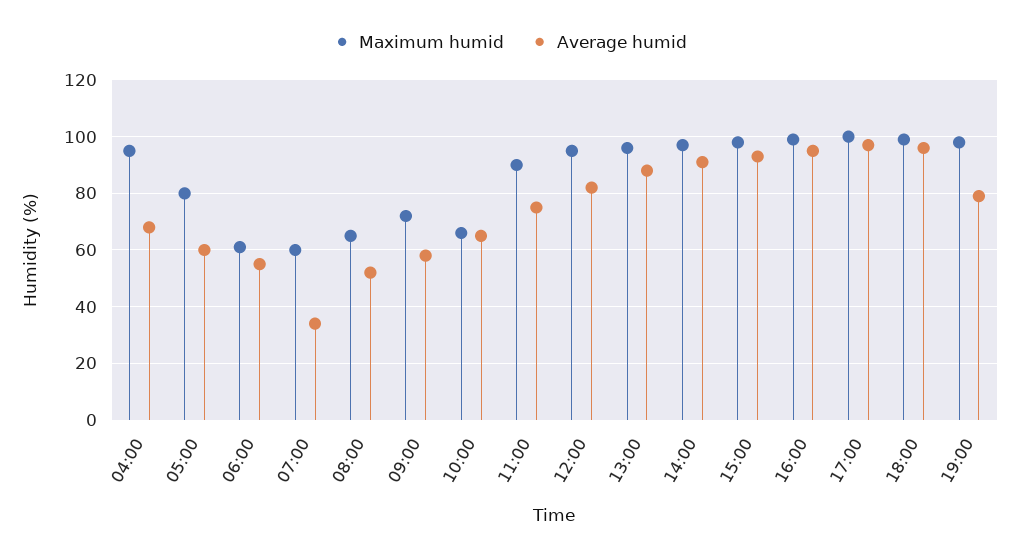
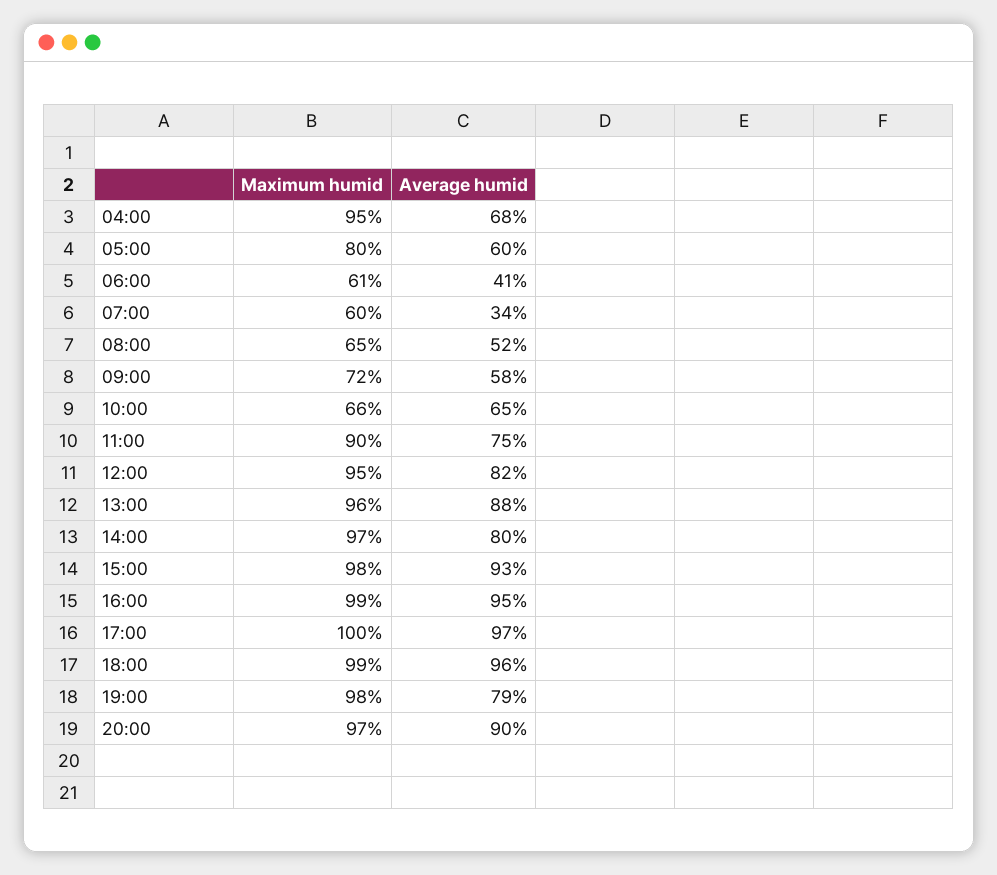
Average humid, 06:00: 55 -> 41
Average humid, 14:00: 90 -> 80
Maximum humid, 20:00: none -> 97
Average humid, 20:00: none -> 90

